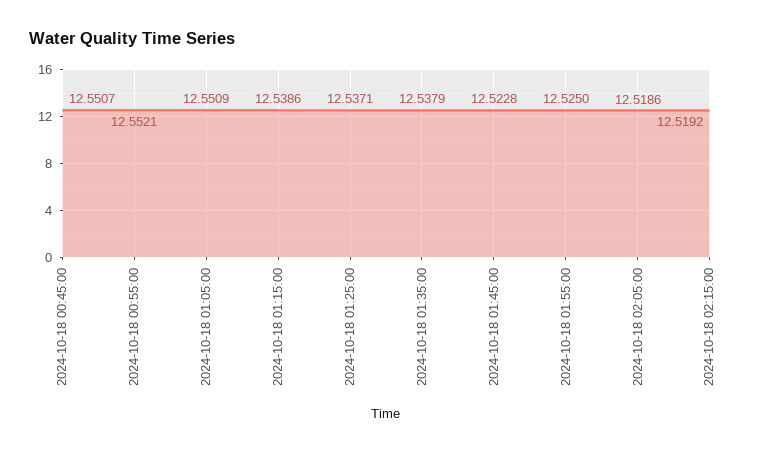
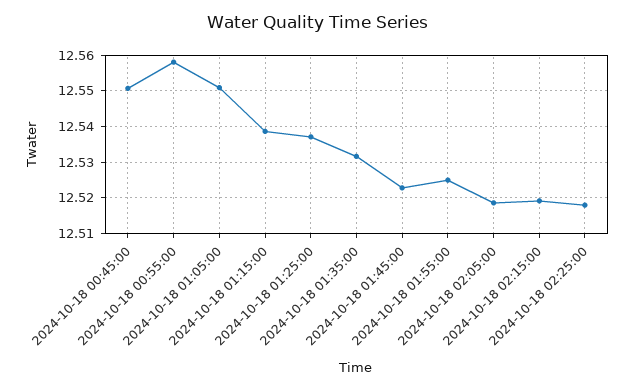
2024-10-18 00:55:00: 12.5521 -> 12.558
2024-10-18 01:35:00: 12.5379 -> 12.532
2024-10-18 02:25:00: none -> 12.518

